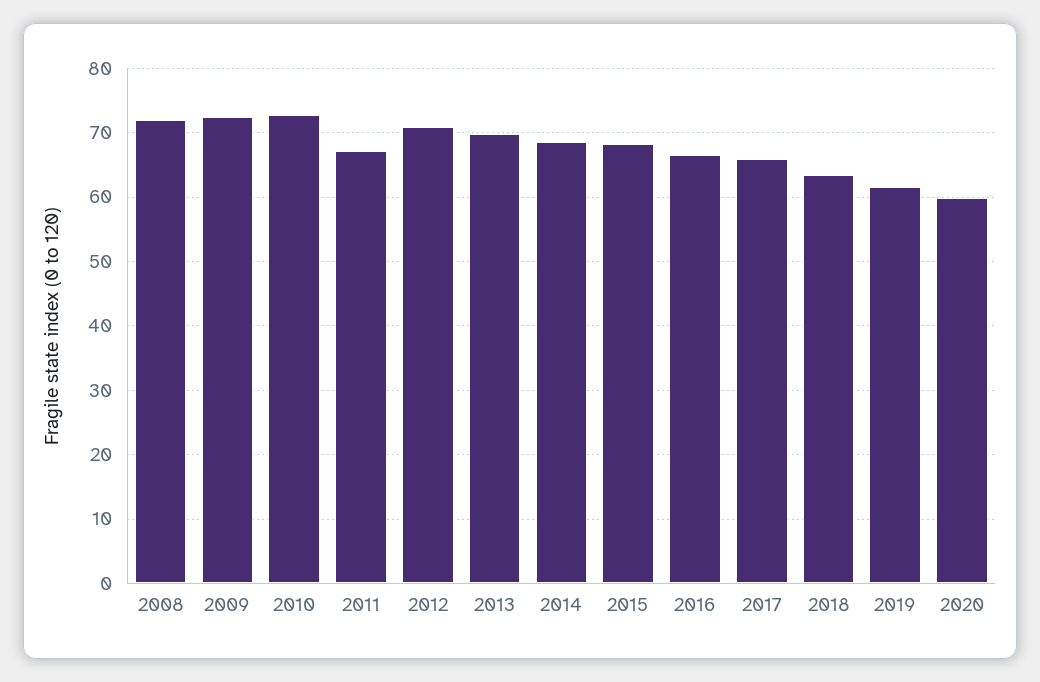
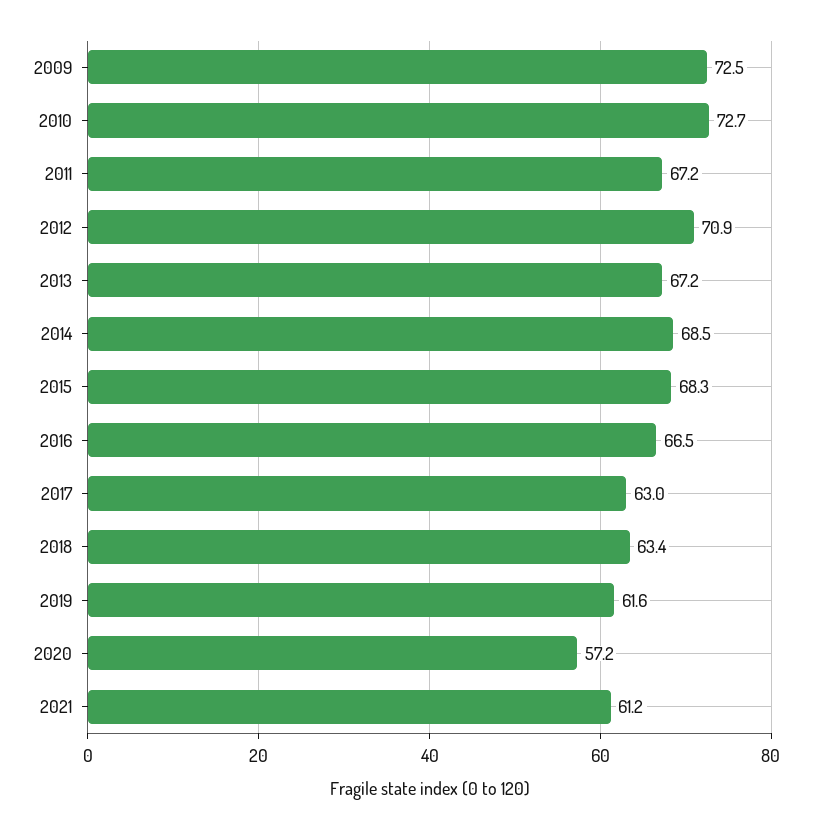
2008: 72 -> none
2013: 70 -> 67.2
2017: 66 -> 63
2020: 60 -> 57.2
2021: none -> 61.2

